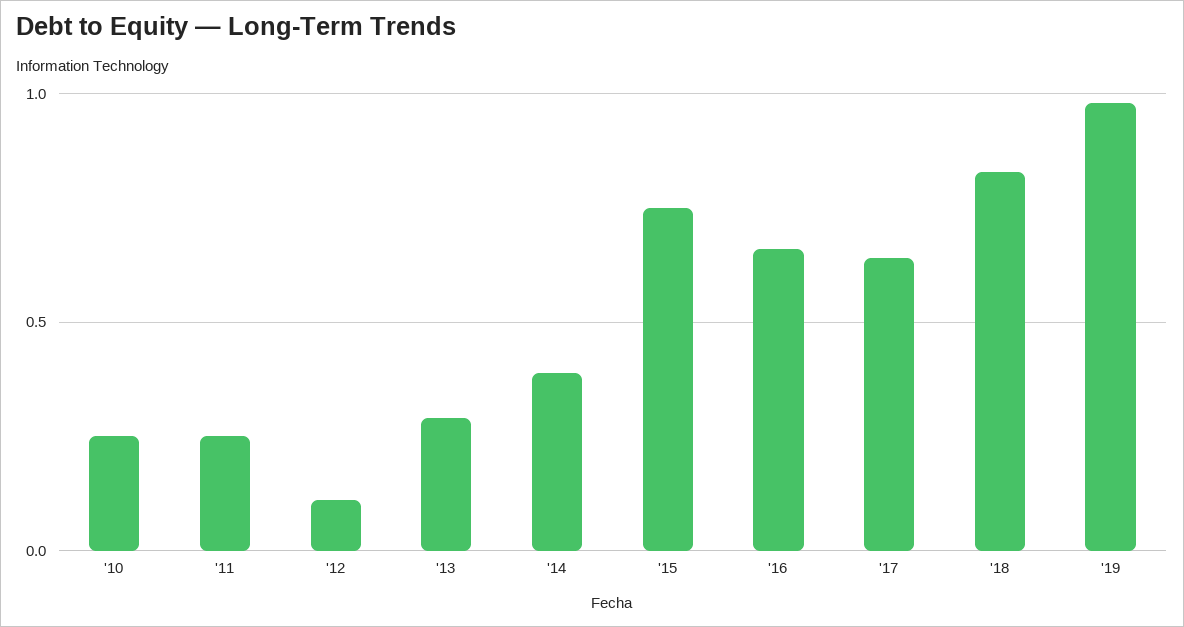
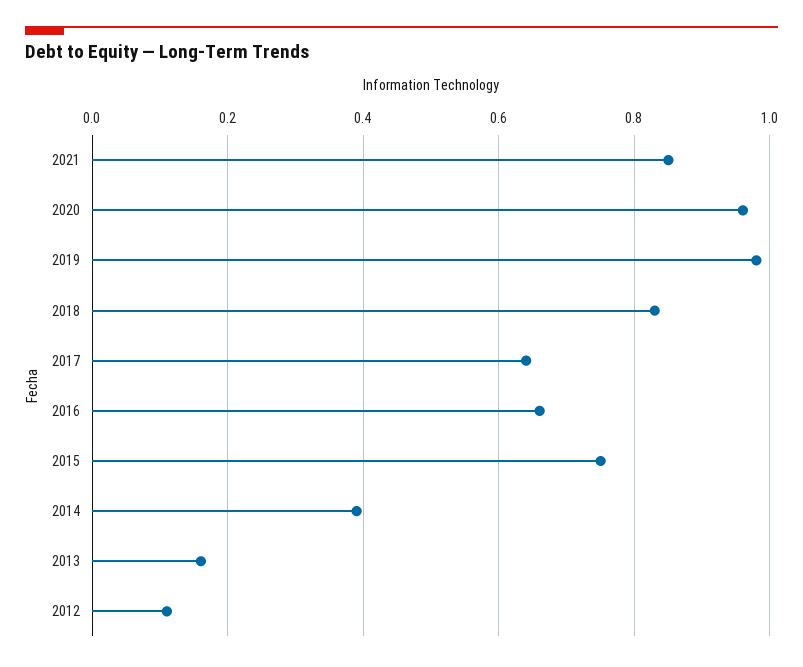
'10: 0.25 -> none
'11: 0.25 -> none
'13: 0.3 -> 0.15
2021: none -> 0.85
2020: none -> 0.95

